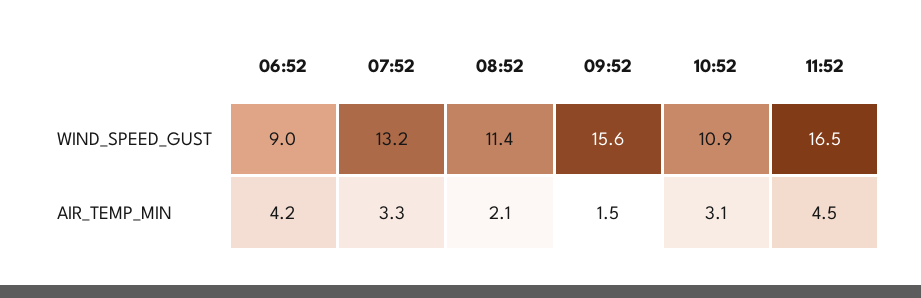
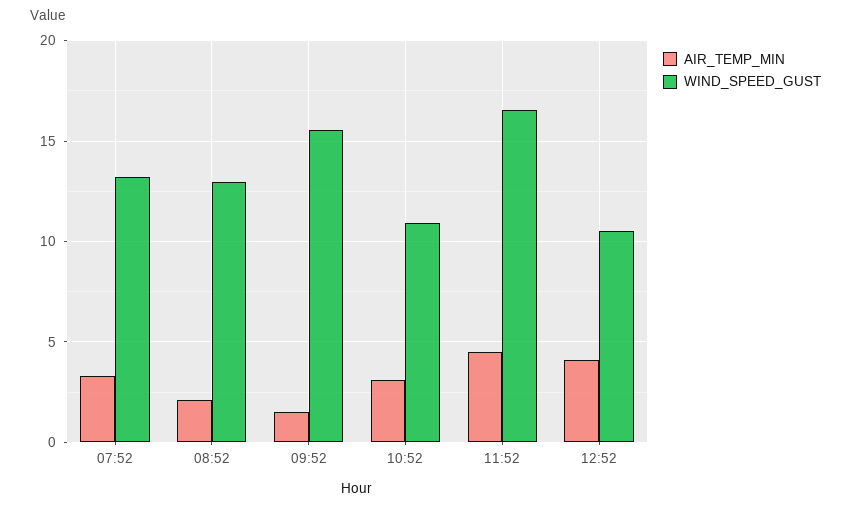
WIND_SPEED_GUST, 06:52: 9 -> none
WIND_SPEED_GUST, 08:52: 11.4 -> 13
AIR_TEMP_MIN, 06:52: 4.2 -> none
AIR_TEMP_MIN, 12:52: none -> 4
WIND_SPEED_GUST, 12:52: none -> 10.5

